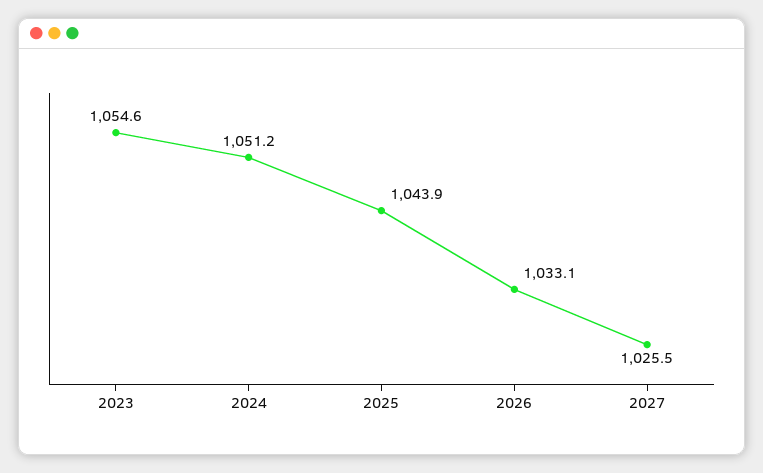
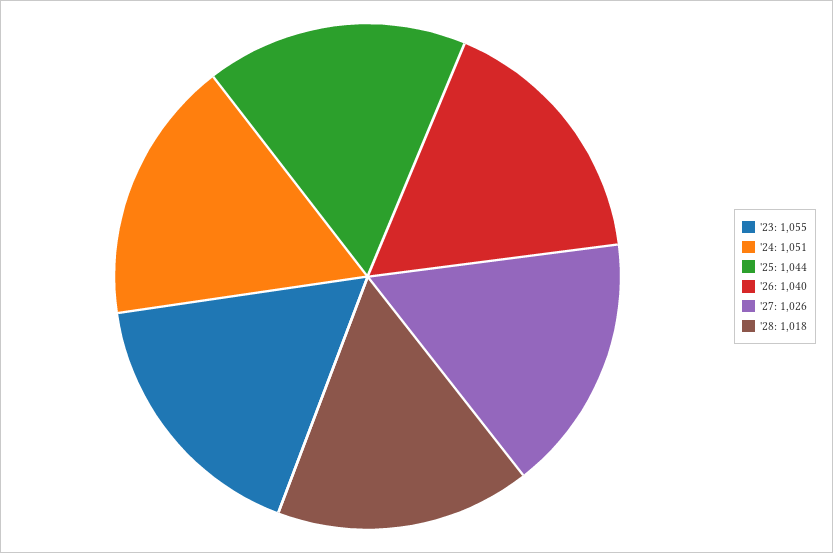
2026: 1033.1 -> 1040
'28: none -> 1018

